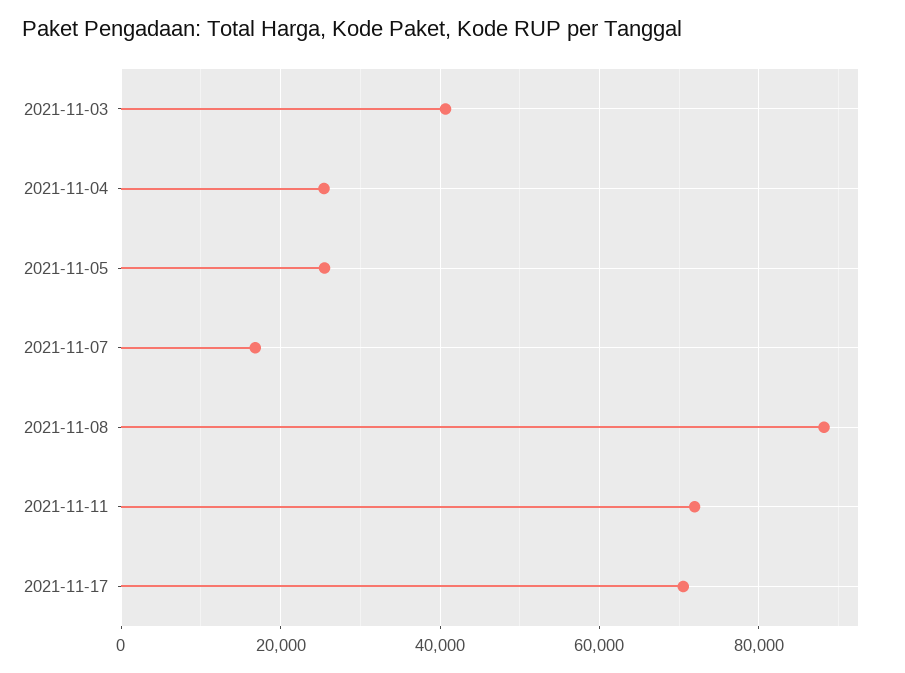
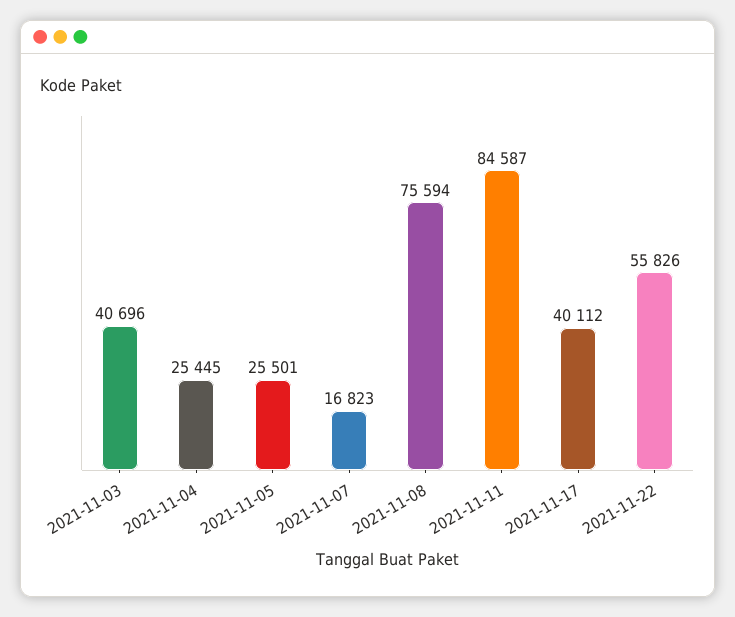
2021-11-08: 88000 -> 75594
2021-11-11: 72000 -> 84587
2021-11-17: 70000 -> 40112
2021-11-22: none -> 55826

